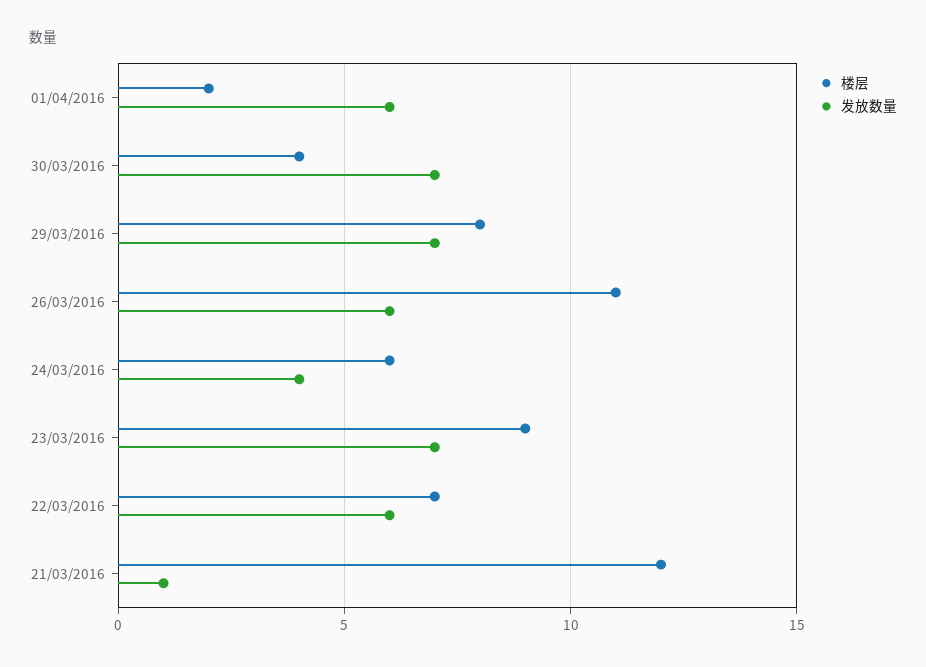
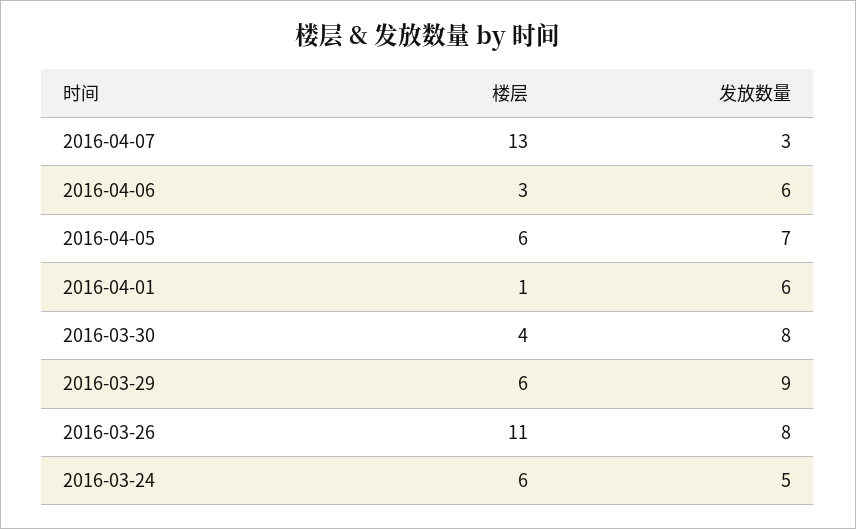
楼层, 01/04/2016: 2 -> 1
发放数量, 30/03/2016: 7 -> 8
楼层, 29/03/2016: 8 -> 6
发放数量, 29/03/2016: 7 -> 9
发放数量, 26/03/2016: 6 -> 8
发放数量, 24/03/2016: 4 -> 5
楼层, 23/03/2016: 9 -> none
发放数量, 23/03/2016: 7 -> none
楼层, 22/03/2016: 7 -> none
发放数量, 22/03/2016: 6 -> none
楼层, 21/03/2016: 12 -> none
发放数量, 21/03/2016: 1 -> none
楼层, 2016-04-07: none -> 13
发放数量, 2016-04-07: none -> 3
楼层, 2016-04-06: none -> 3
发放数量, 2016-04-06: none -> 6
楼层, 2016-04-05: none -> 6
发放数量, 2016-04-05: none -> 7

